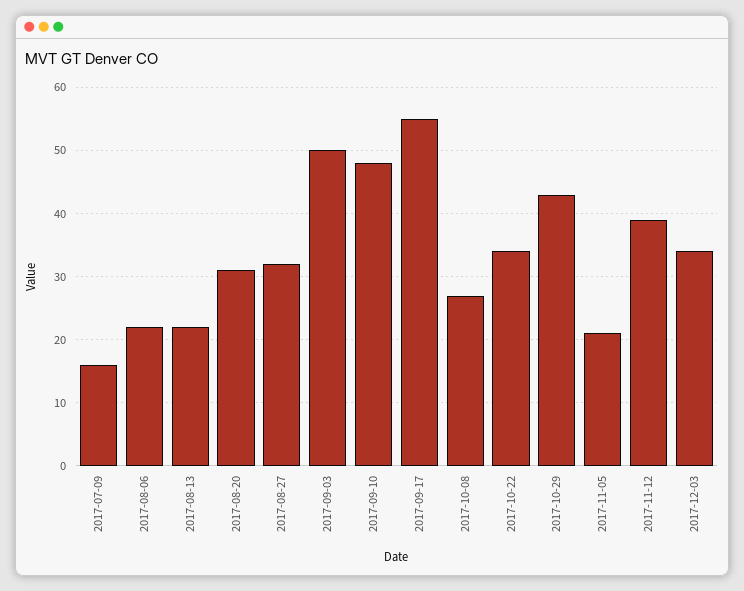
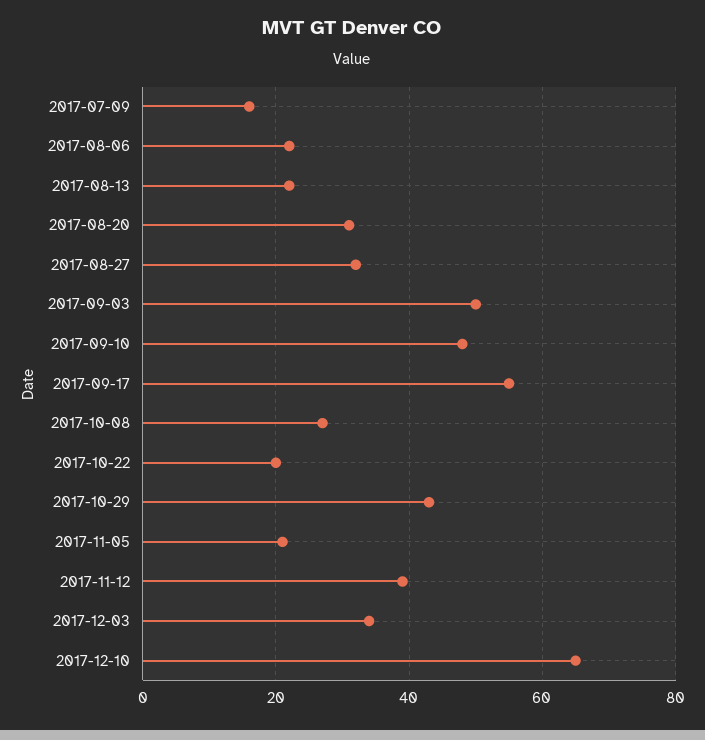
2017-10-22: 34 -> 20
2017-12-10: none -> 65

